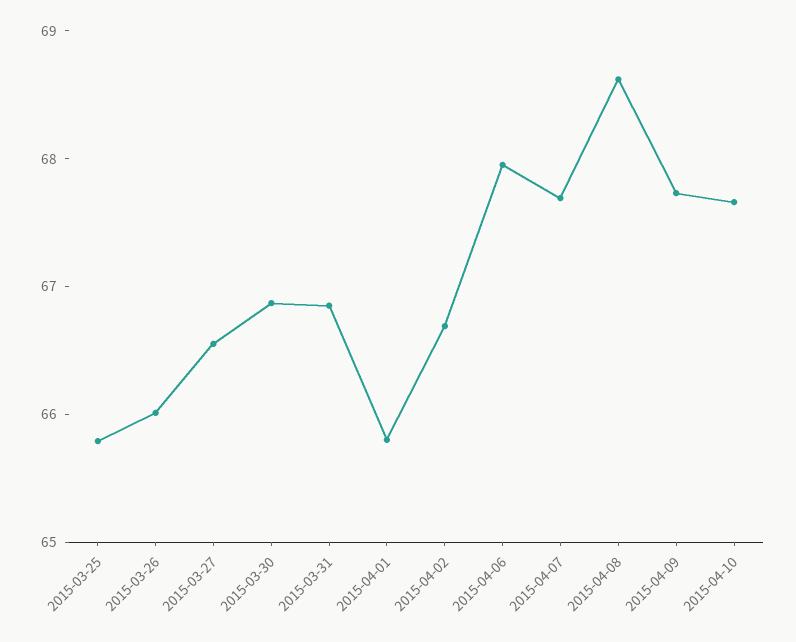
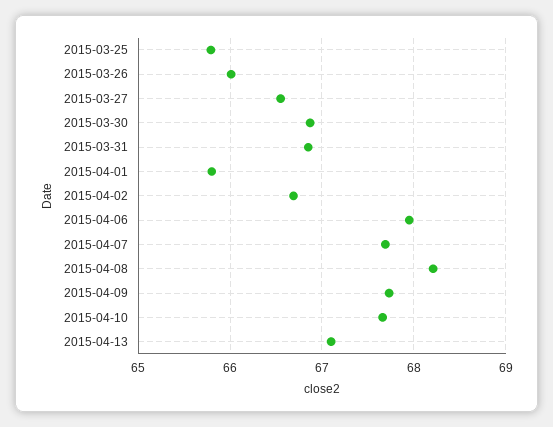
2015-04-08: 68.6 -> 68.2
2015-04-13: none -> 67.1

